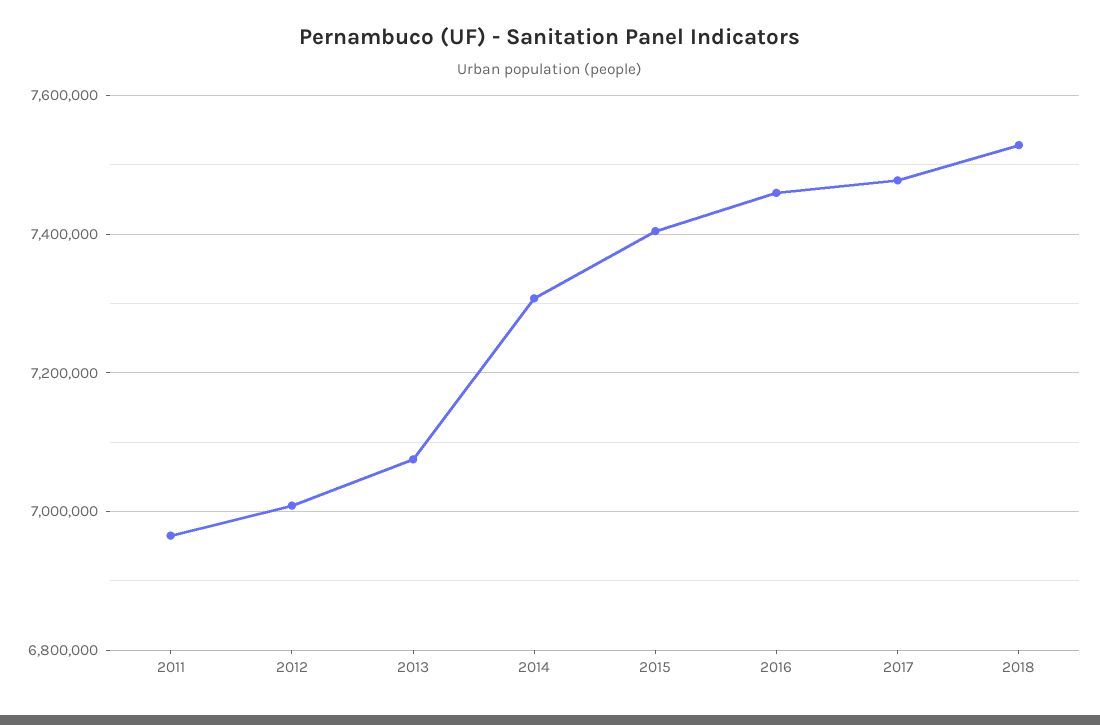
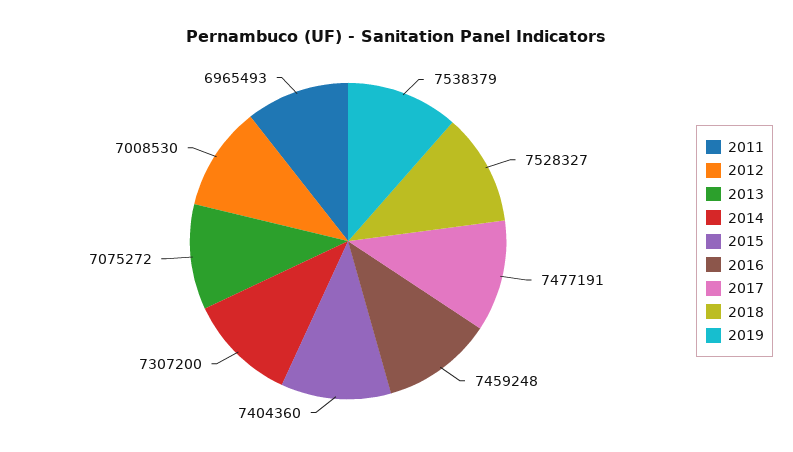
2019: none -> 7538379

